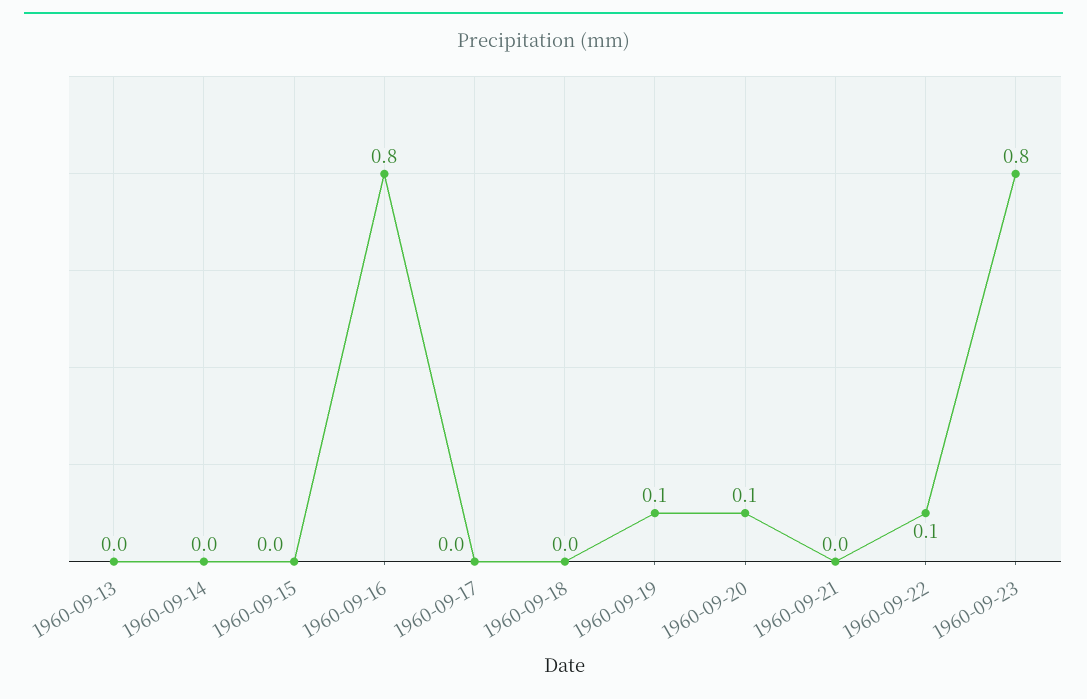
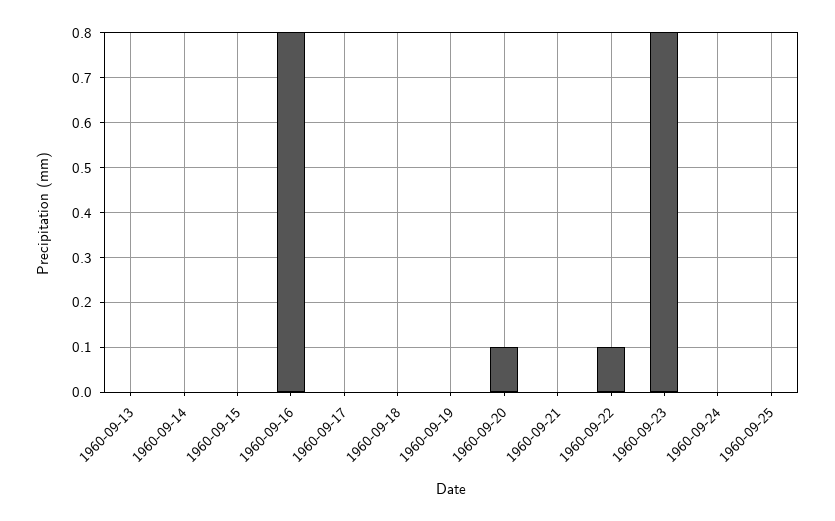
1960-09-19: 0.1 -> 0
1960-09-24: none -> 0
1960-09-25: none -> 0

